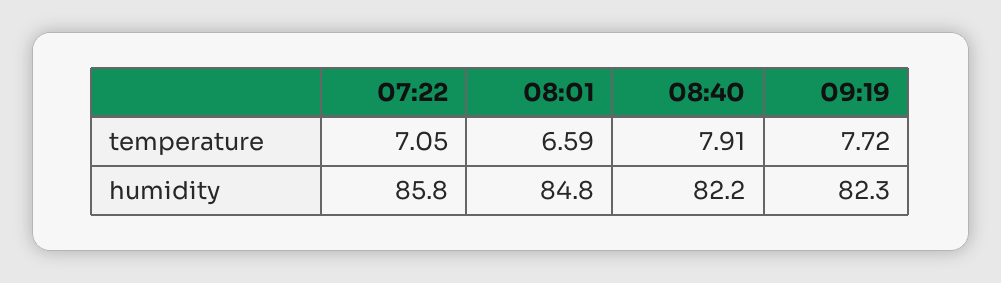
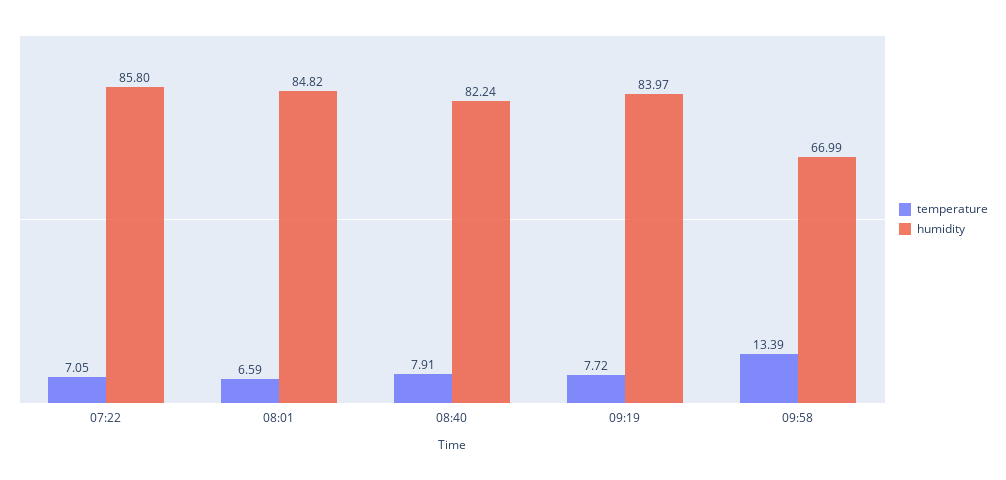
humidity, 09:19: 82.3 -> 83.97
temperature, 09:58: none -> 13.39
humidity, 09:58: none -> 66.99

